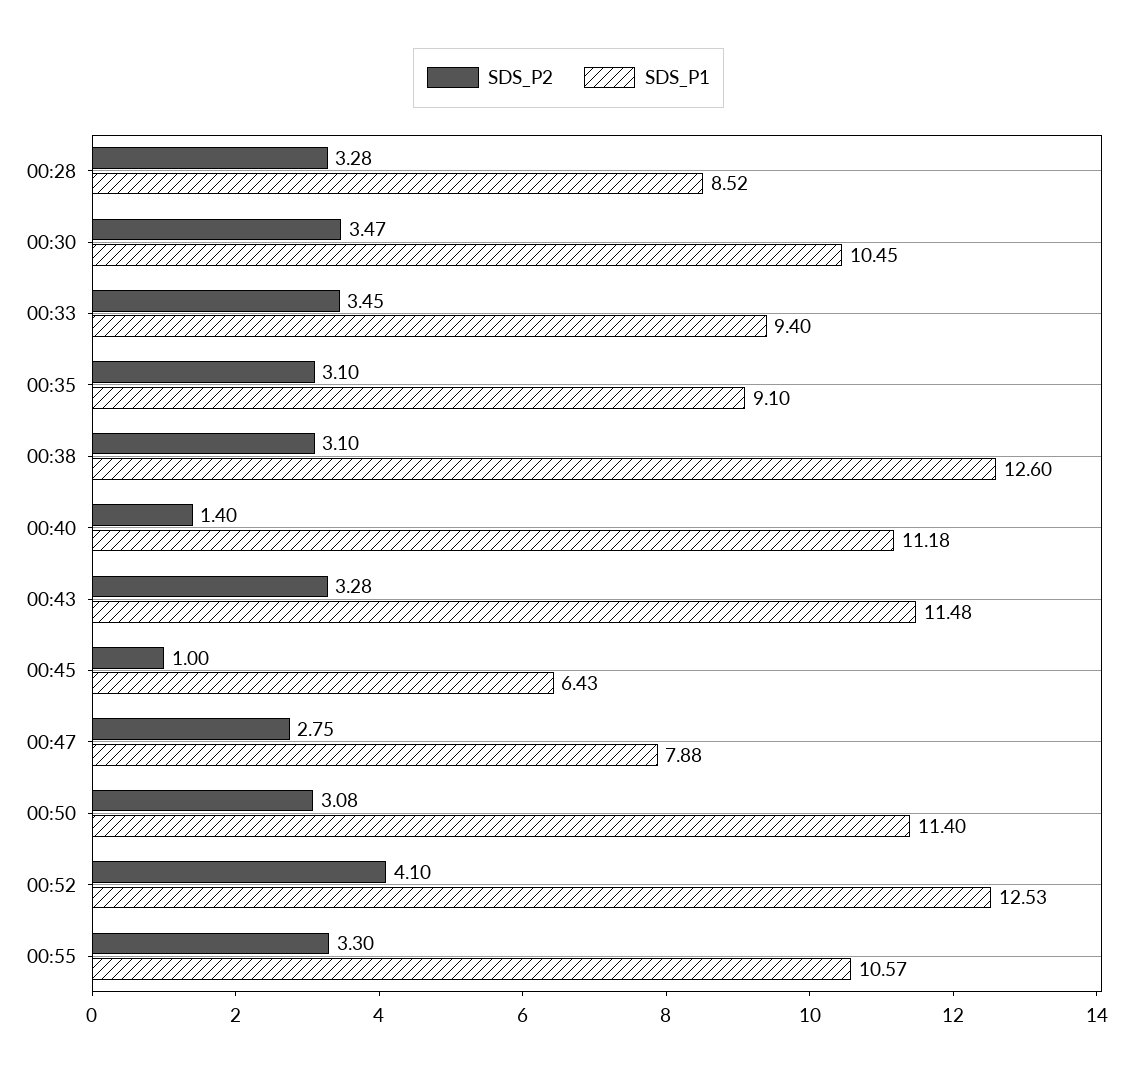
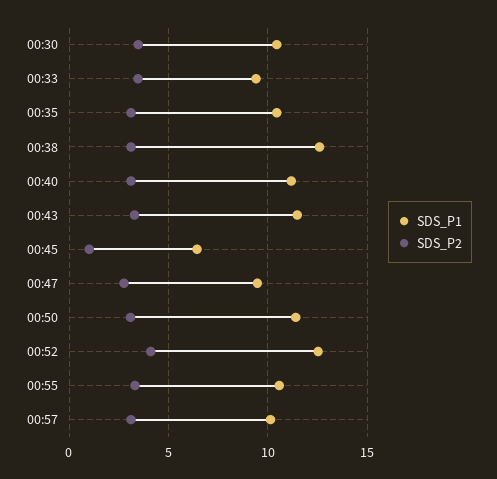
SDS_P2, 00:28: 3.28 -> none
SDS_P1, 00:28: 8.52 -> none
SDS_P1, 00:35: 9.1 -> 10.5
SDS_P2, 00:40: 1.4 -> 3
SDS_P1, 00:47: 7.88 -> 9.5
SDS_P1, 00:57: none -> 10
SDS_P2, 00:57: none -> 3

